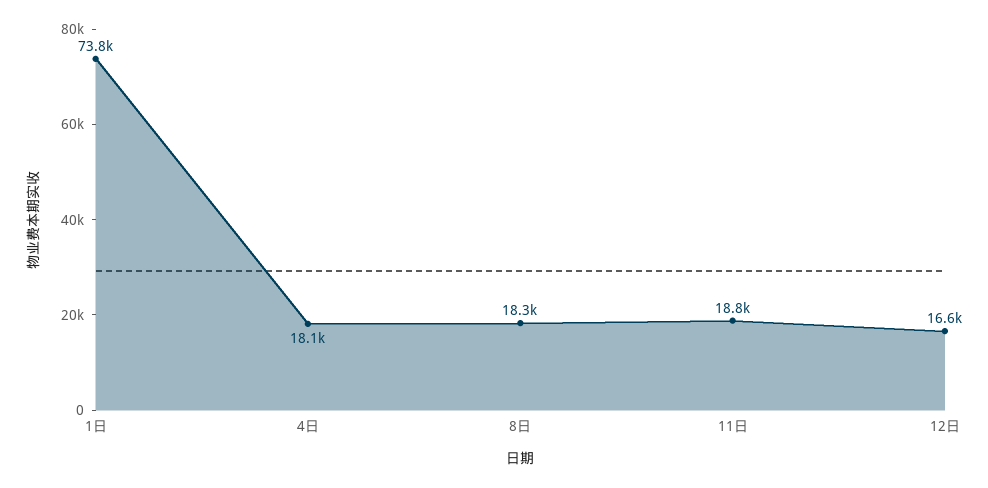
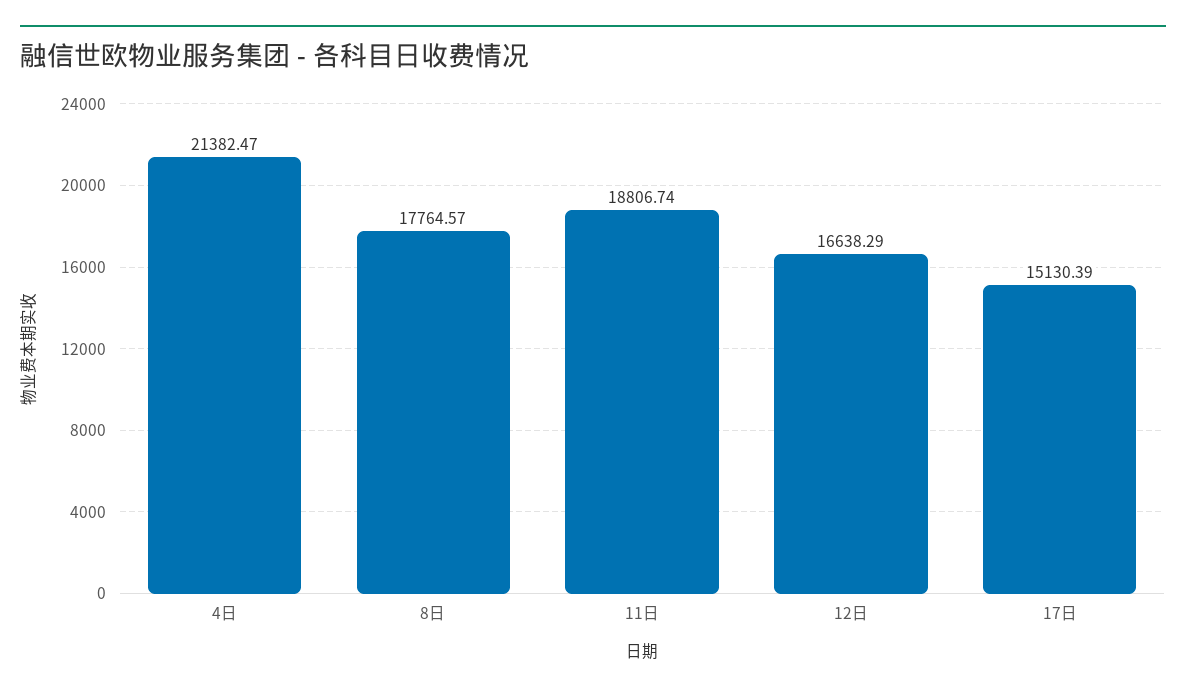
1日: 73800 -> none
4日: 18100 -> 21382.47
8日: 18300 -> 17764.57
17日: none -> 15130.39

